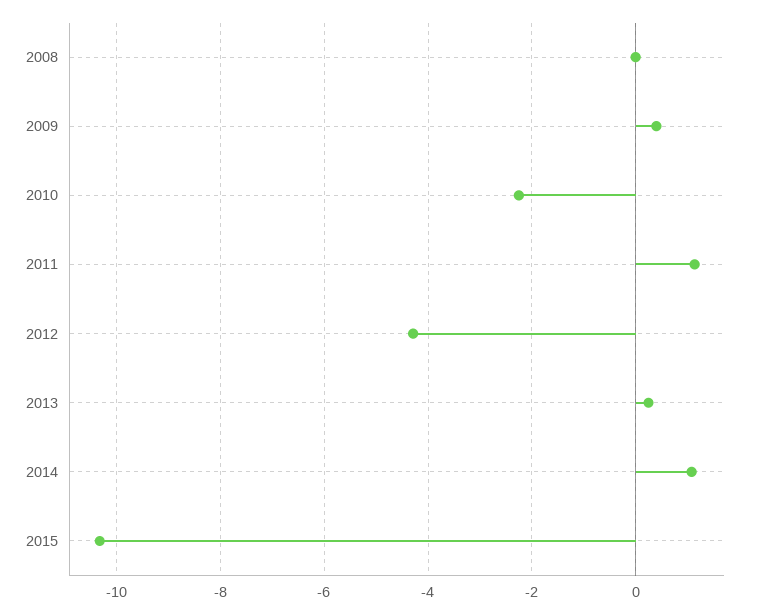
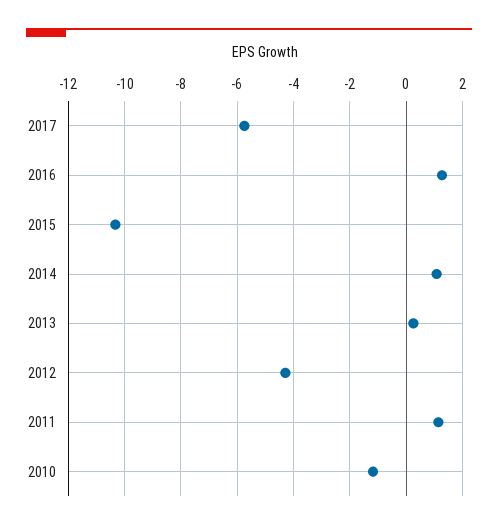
2008: 0 -> none
2009: 0.4 -> none
2010: -2.2 -> -1.25
2017: none -> -5.75
2016: none -> 1.25

